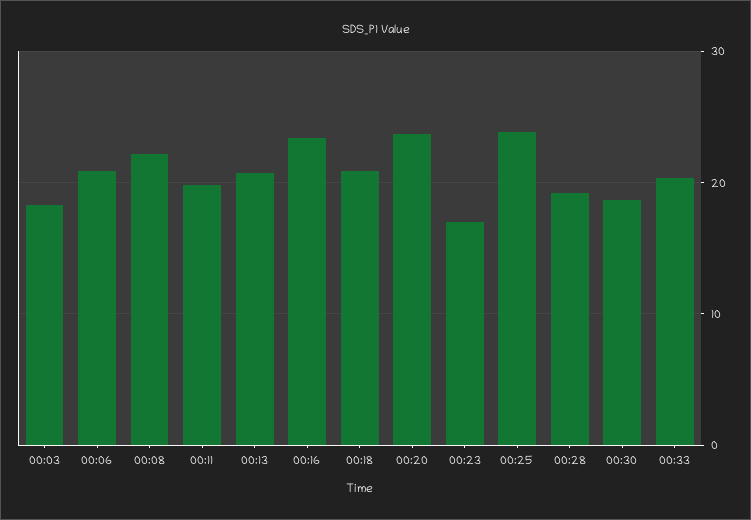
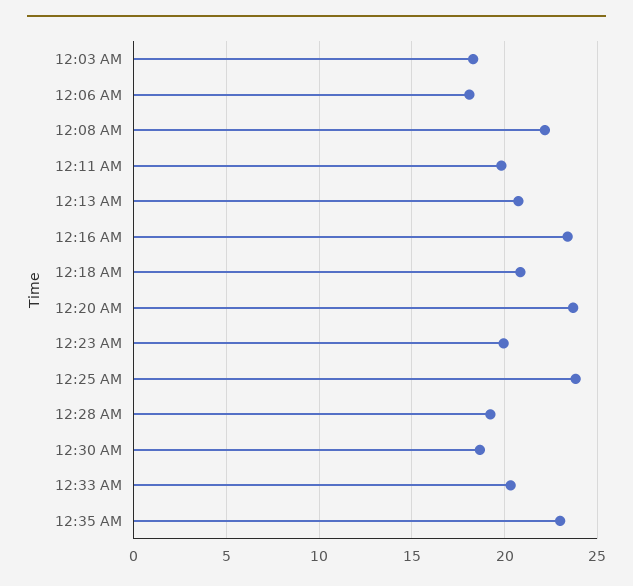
00:06: 21 -> 18
00:23: 17 -> 20
12:35 AM: none -> 23

